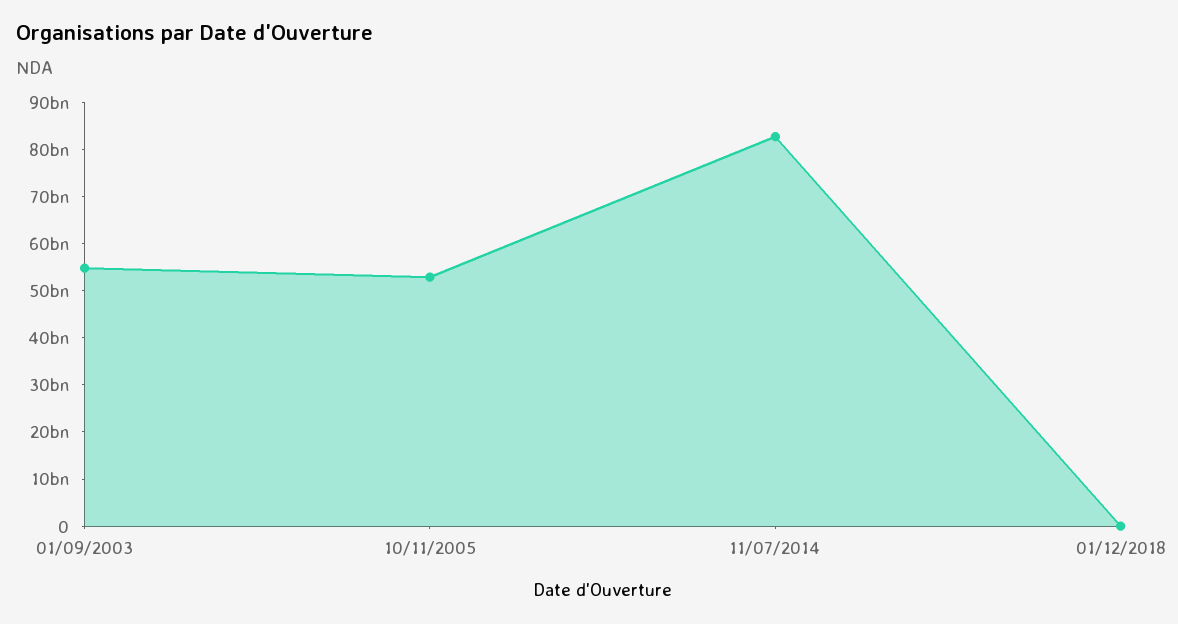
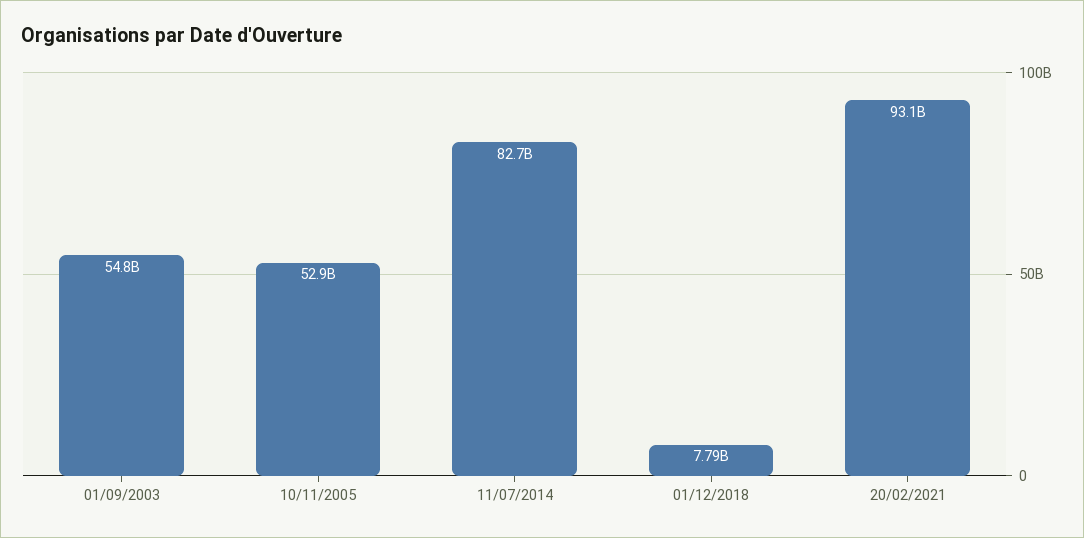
01/12/2018: 0 -> 7790000000
20/02/2021: none -> 93100000000

